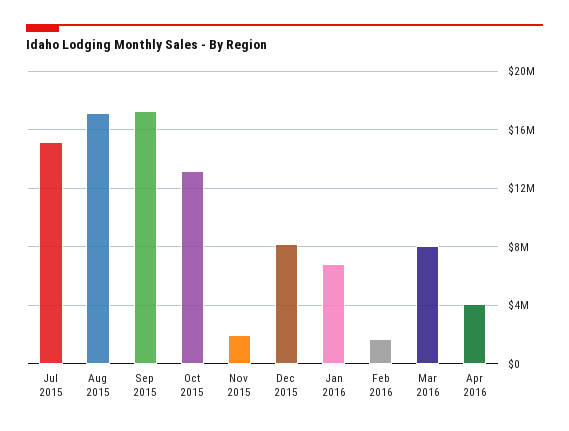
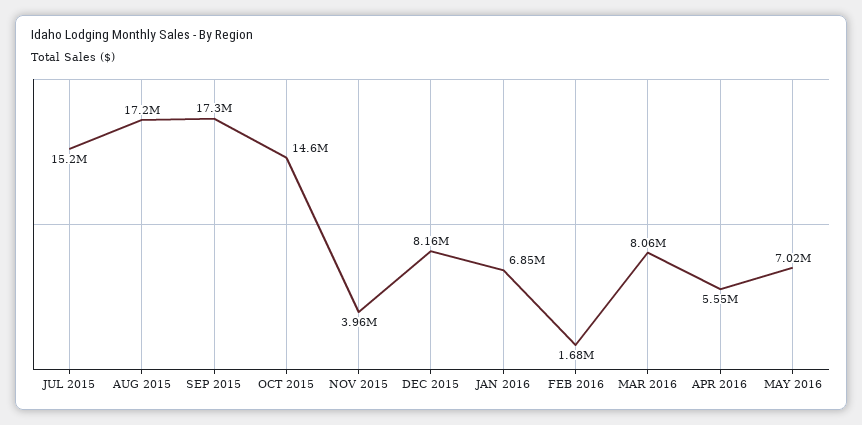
Oct 2015: 13000000 -> 14600000
Nov 2015: 2000000 -> 3960000
Apr 2016: 4000000 -> 5550000
MAY 2016: none -> 7020000

